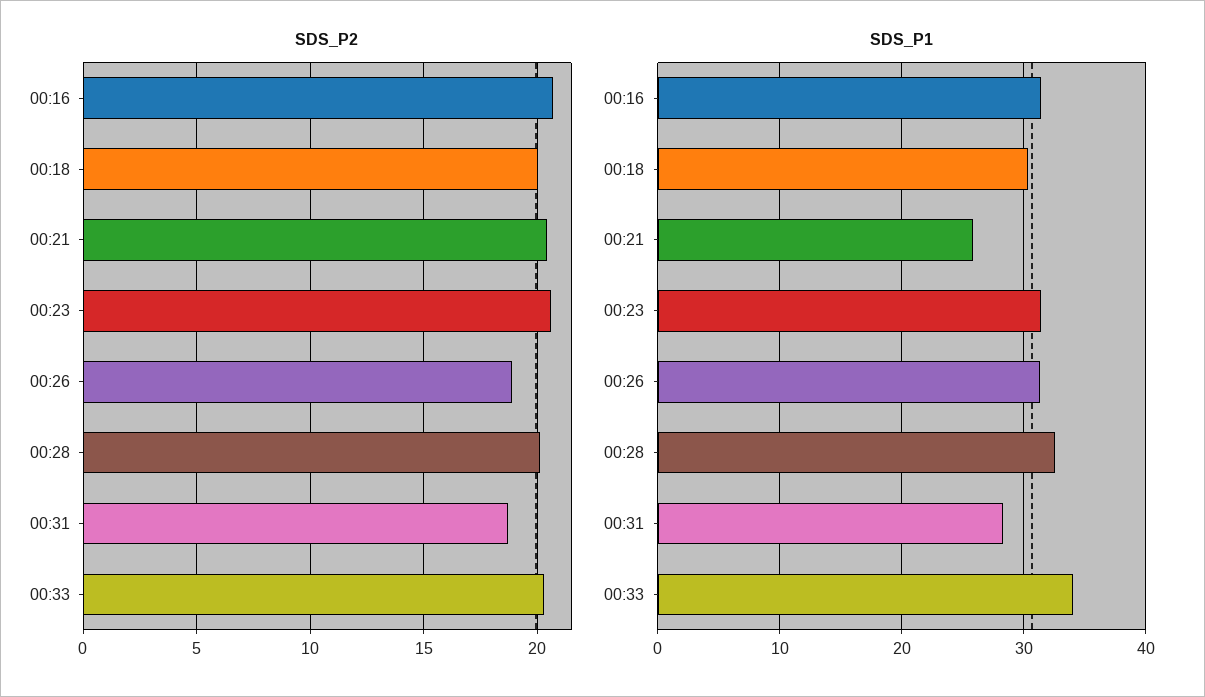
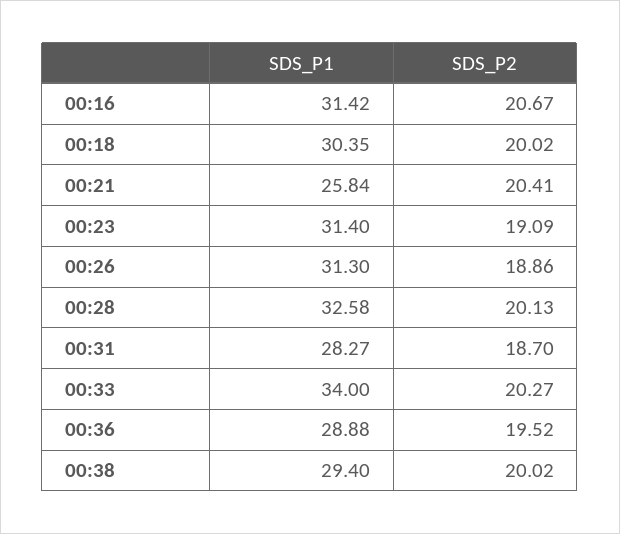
SDS_P2, 00:23: 20.5 -> 19.09
SDS_P1, 00:36: none -> 28.88
SDS_P2, 00:36: none -> 19.52
SDS_P1, 00:38: none -> 29.4
SDS_P2, 00:38: none -> 20.02

